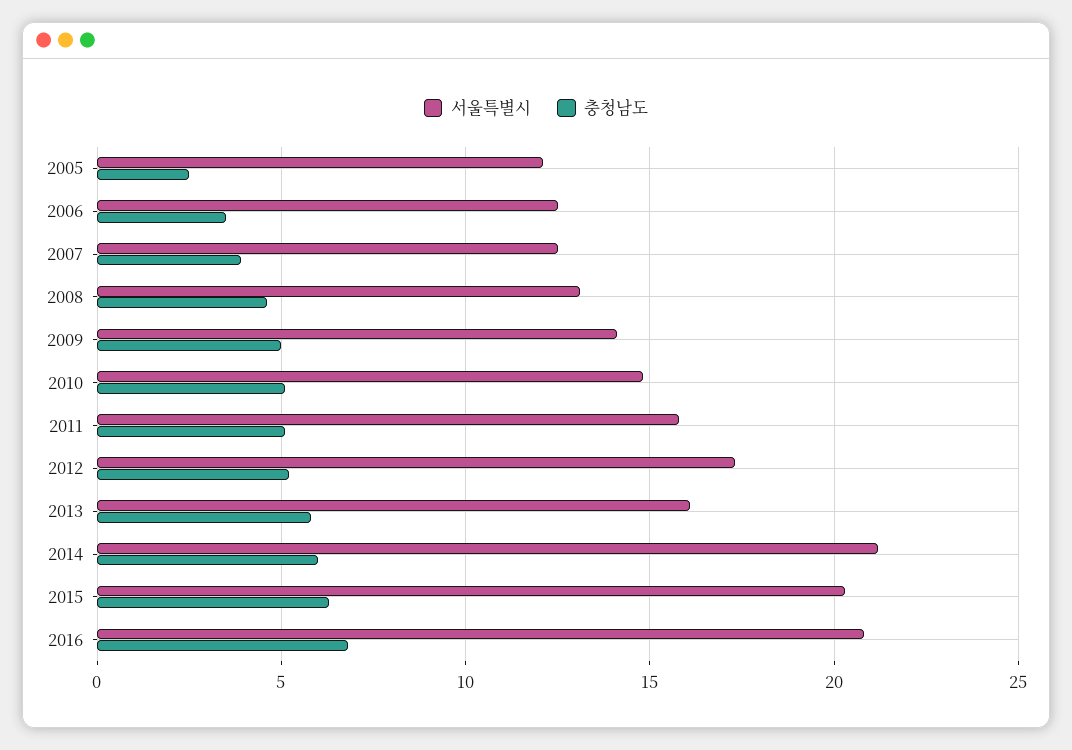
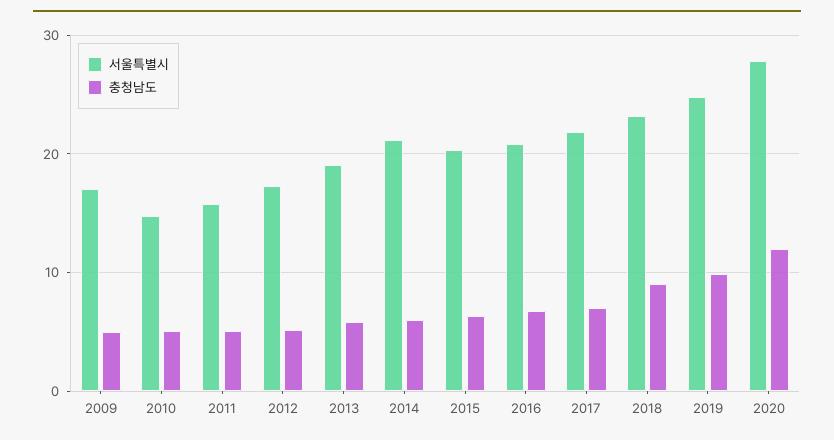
서울특별시, 2005: 12 -> none
충청남도, 2005: 2.5 -> none
서울특별시, 2006: 12.5 -> none
충청남도, 2006: 3.5 -> none
서울특별시, 2007: 12.5 -> none
충청남도, 2007: 4 -> none
서울특별시, 2008: 13 -> none
충청남도, 2008: 4.5 -> none
서울특별시, 2009: 14 -> 17
서울특별시, 2013: 16 -> 19
서울특별시, 2017: none -> 22
충청남도, 2017: none -> 7
서울특별시, 2018: none -> 23
충청남도, 2018: none -> 9
서울특별시, 2019: none -> 25
충청남도, 2019: none -> 10
서울특별시, 2020: none -> 28
충청남도, 2020: none -> 12

